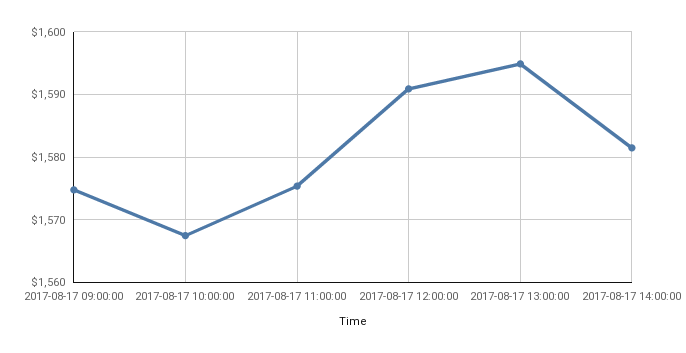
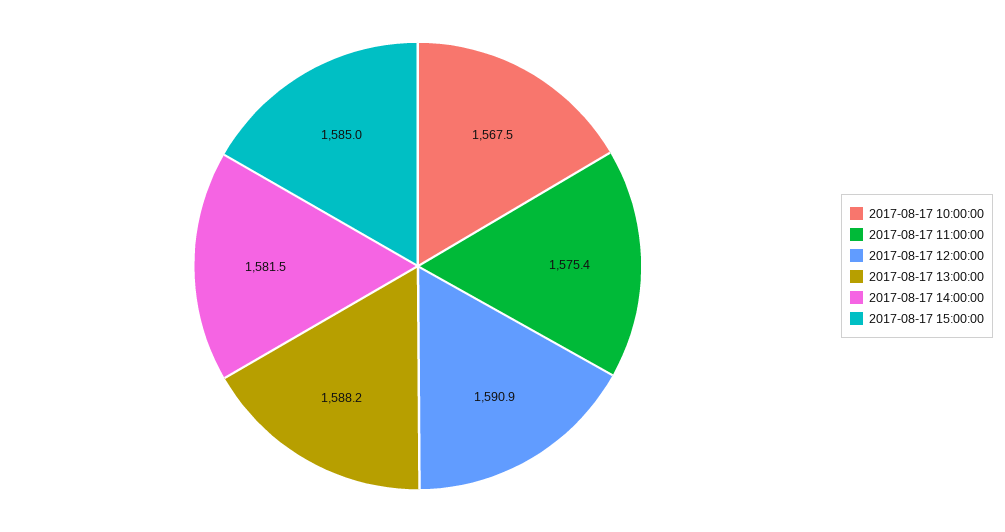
2017-08-17 09:00:00: 1575 -> none
2017-08-17 13:00:00: 1595 -> 1588.2
2017-08-17 15:00:00: none -> 1585

